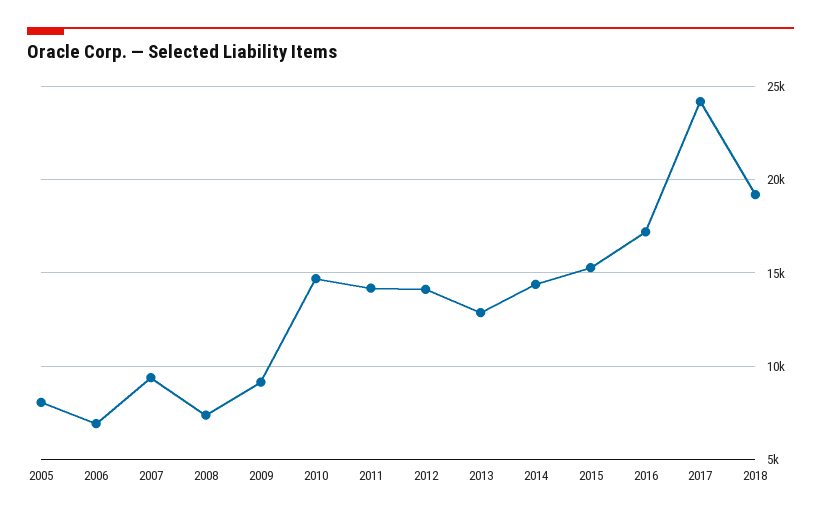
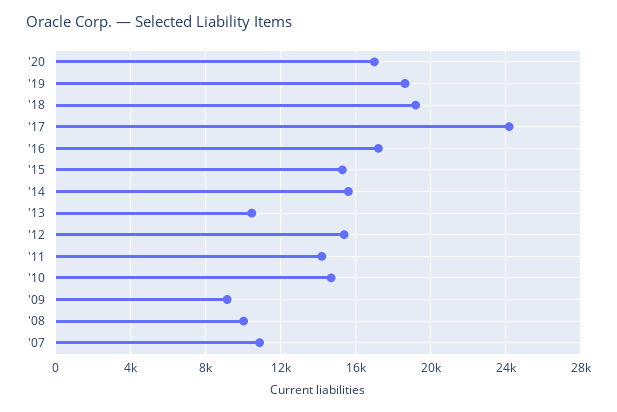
2005: 8000 -> none
2006: 7000 -> none
2007: 9500 -> 11000
2008: 7500 -> 10000
2012: 14000 -> 15500
2013: 13000 -> 10500
2014: 14500 -> 15500
'20: none -> 17000
'19: none -> 18500

